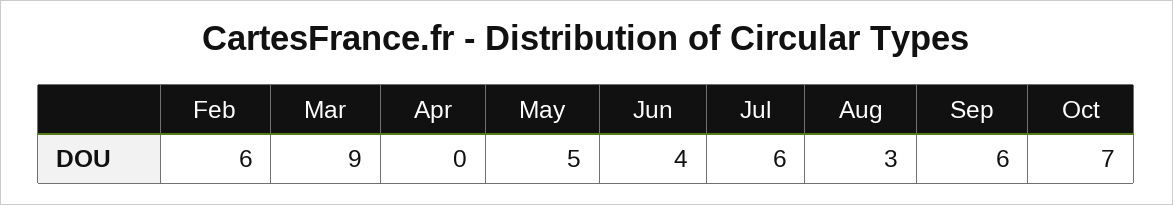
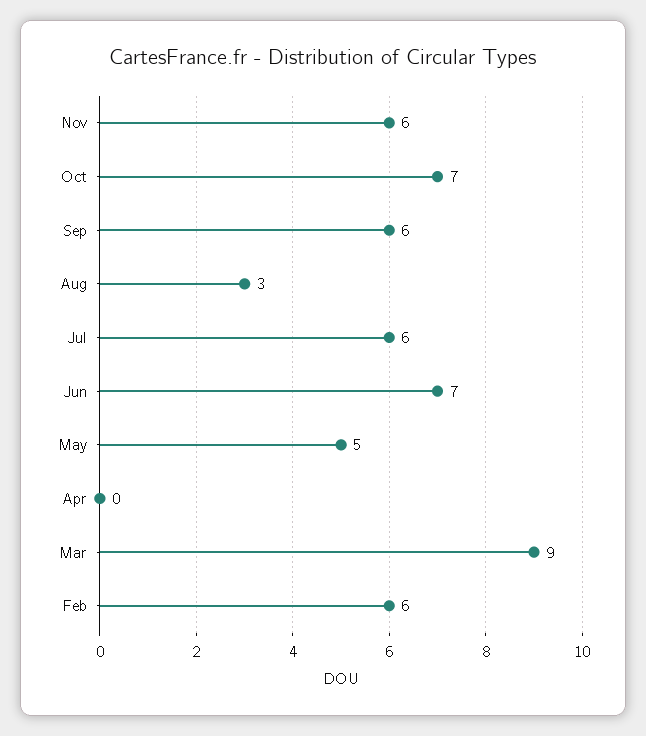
Jun: 4 -> 7
Nov: none -> 6

